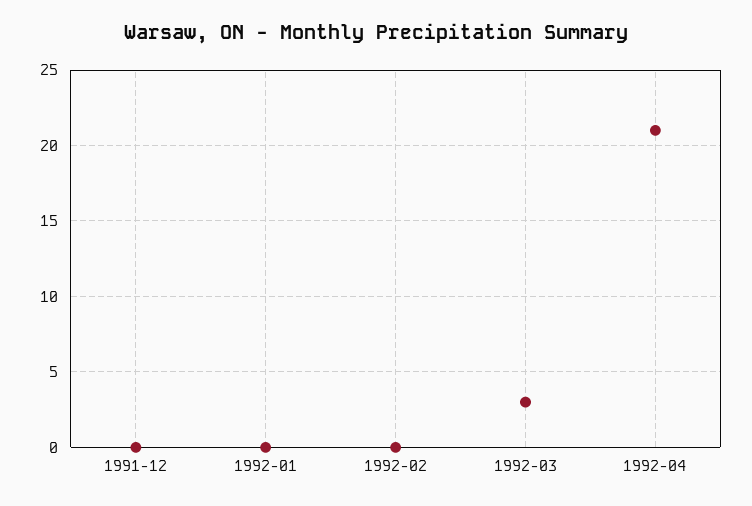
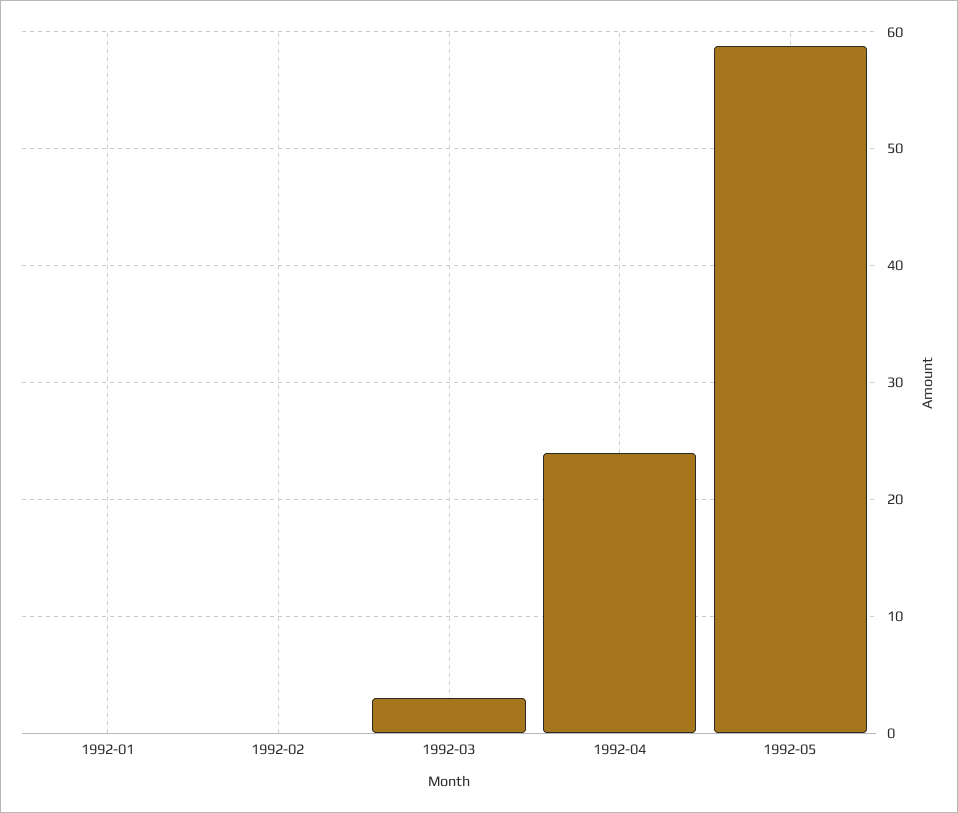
1991-12: 0 -> none
1992-04: 21 -> 24
1992-05: none -> 59

